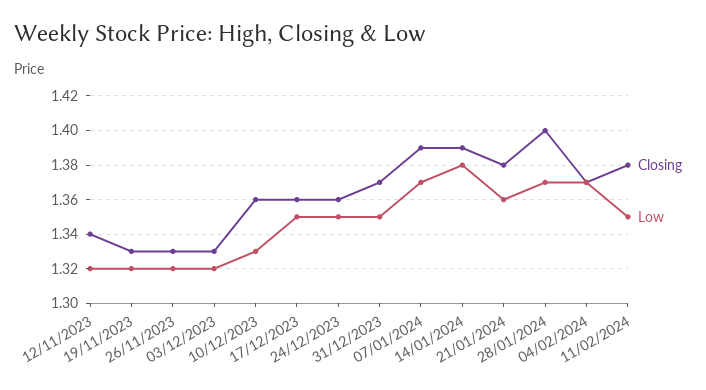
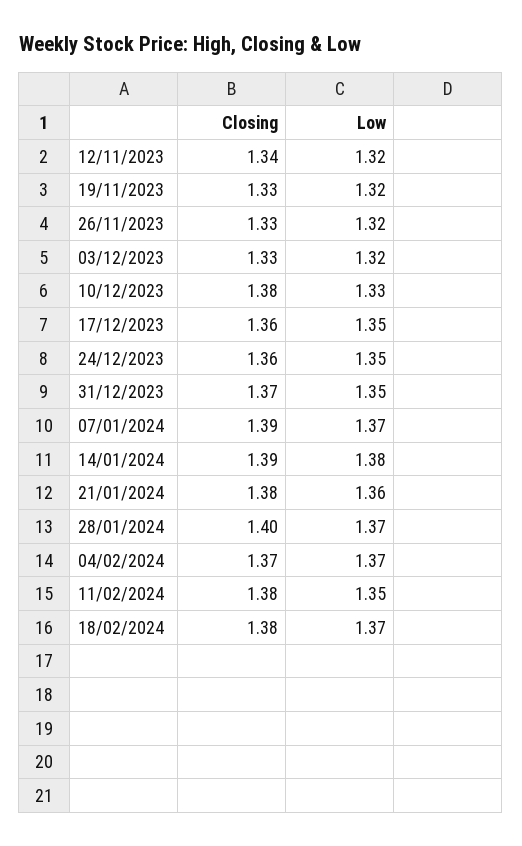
Closing, 10/12/2023: 1.36 -> 1.38
Closing, 18/02/2024: none -> 1.38
Low, 18/02/2024: none -> 1.37

